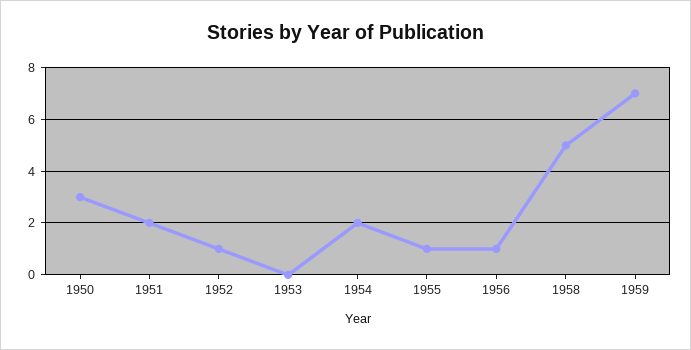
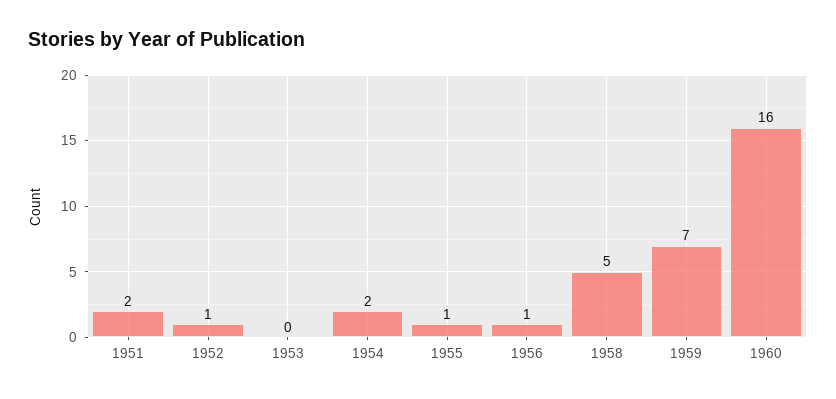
1950: 3 -> none
1960: none -> 16

